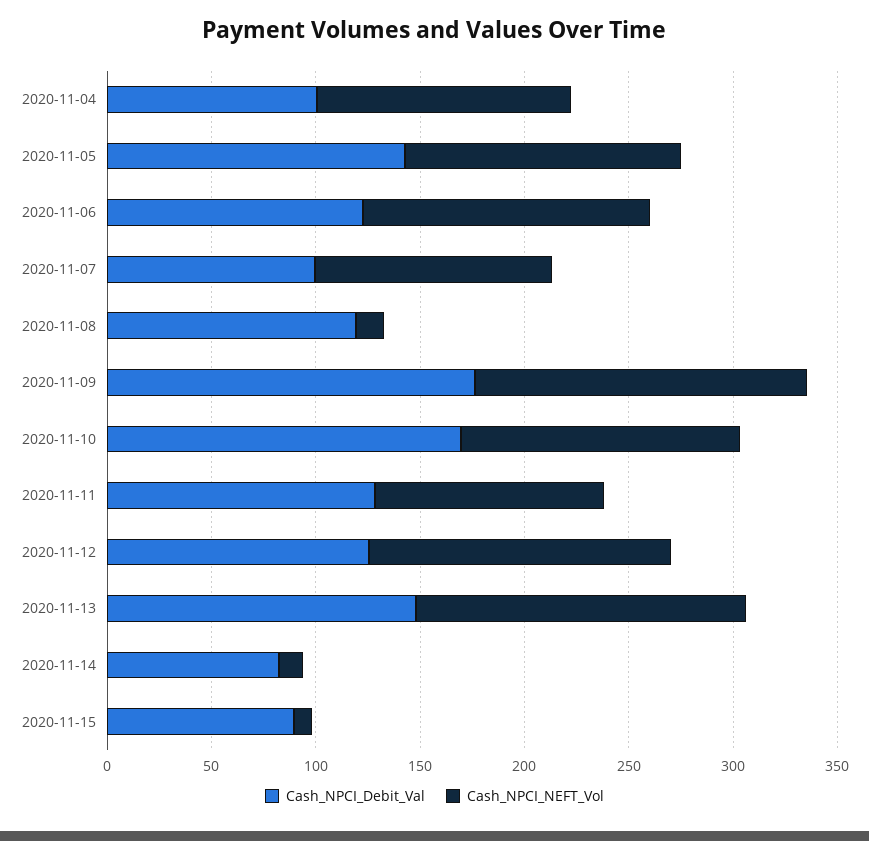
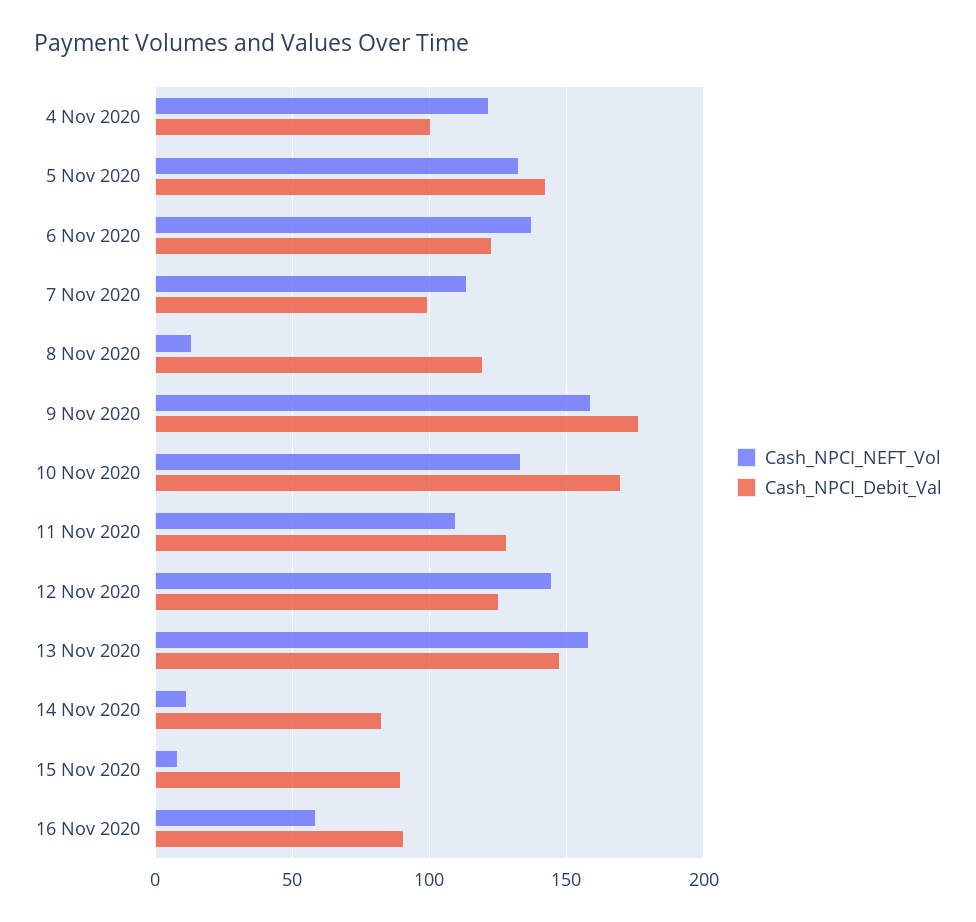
Cash_NPCI_NEFT_Vol, 16 Nov 2020: none -> 60
Cash_NPCI_Debit_Val, 16 Nov 2020: none -> 90

